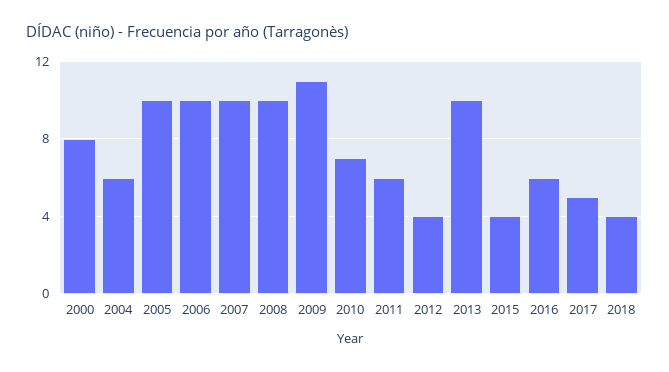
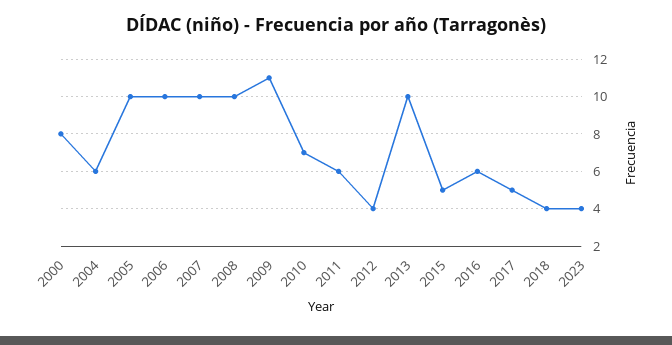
2015: 4 -> 5
2023: none -> 4

